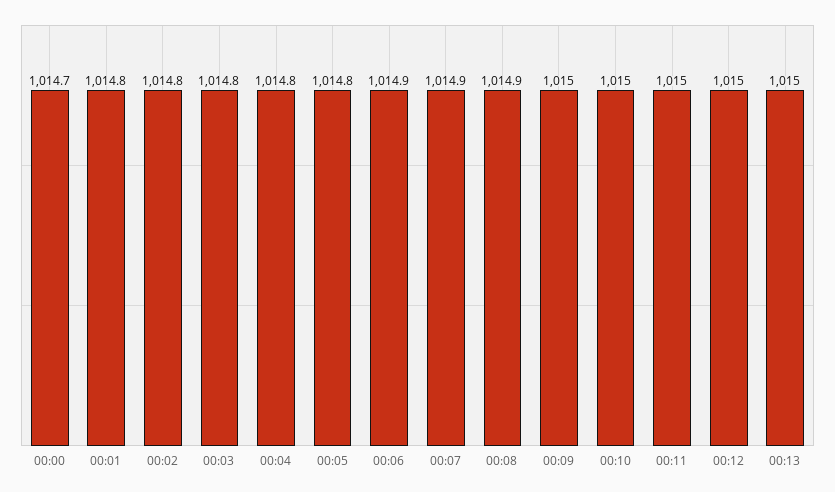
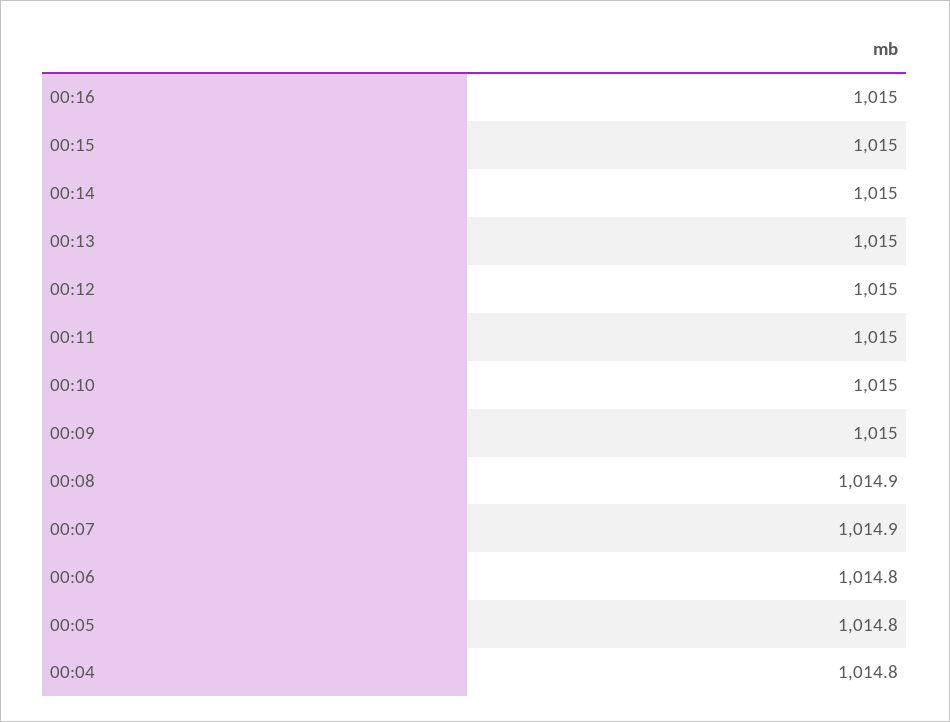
00:00: 1014.7 -> none
00:01: 1014.8 -> none
00:02: 1014.8 -> none
00:03: 1014.8 -> none
00:06: 1014.9 -> 1014.8
00:16: none -> 1015
00:15: none -> 1015
00:14: none -> 1015

